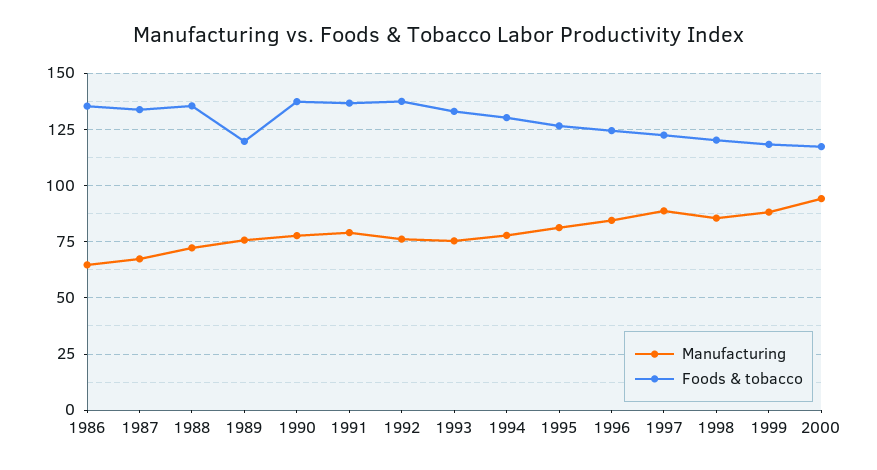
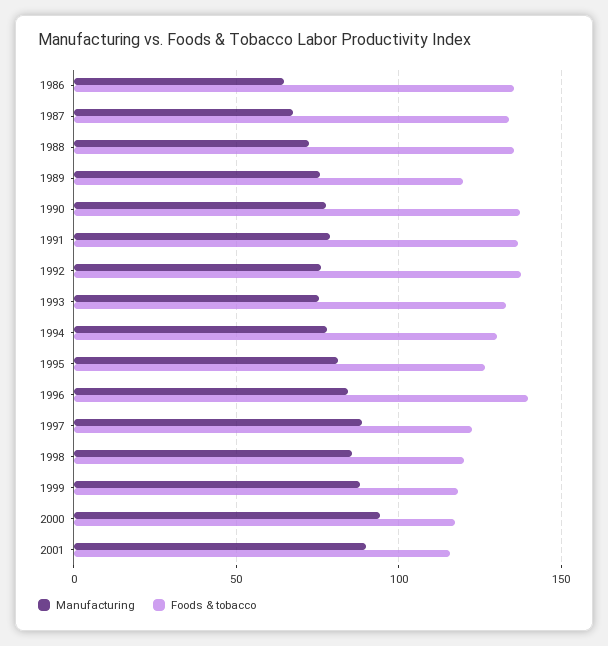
Foods & tobacco, 1996: 125 -> 140
Manufacturing, 2001: none -> 90
Foods & tobacco, 2001: none -> 115

